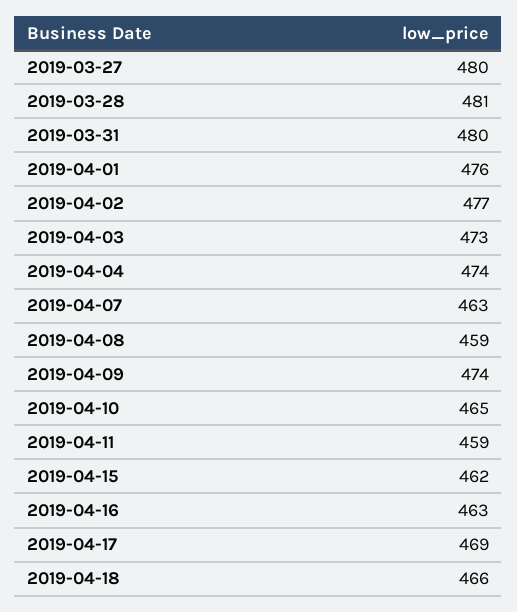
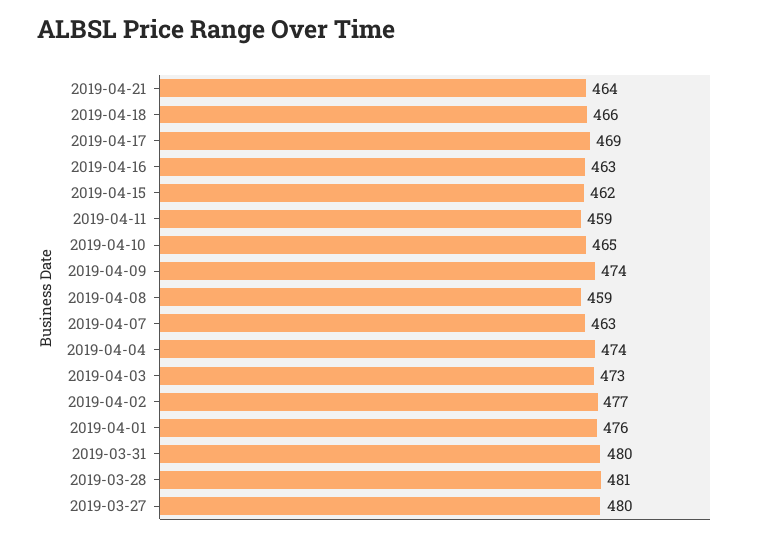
2019-04-21: none -> 464

